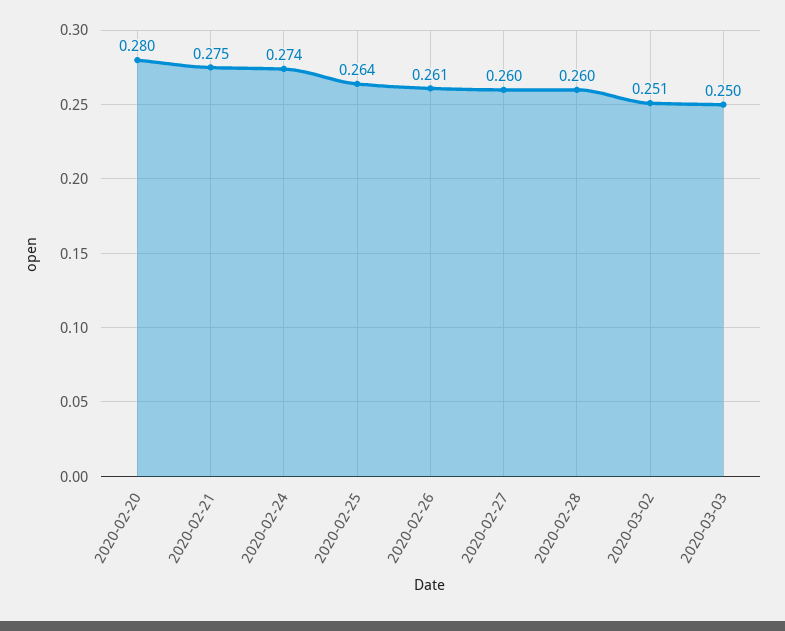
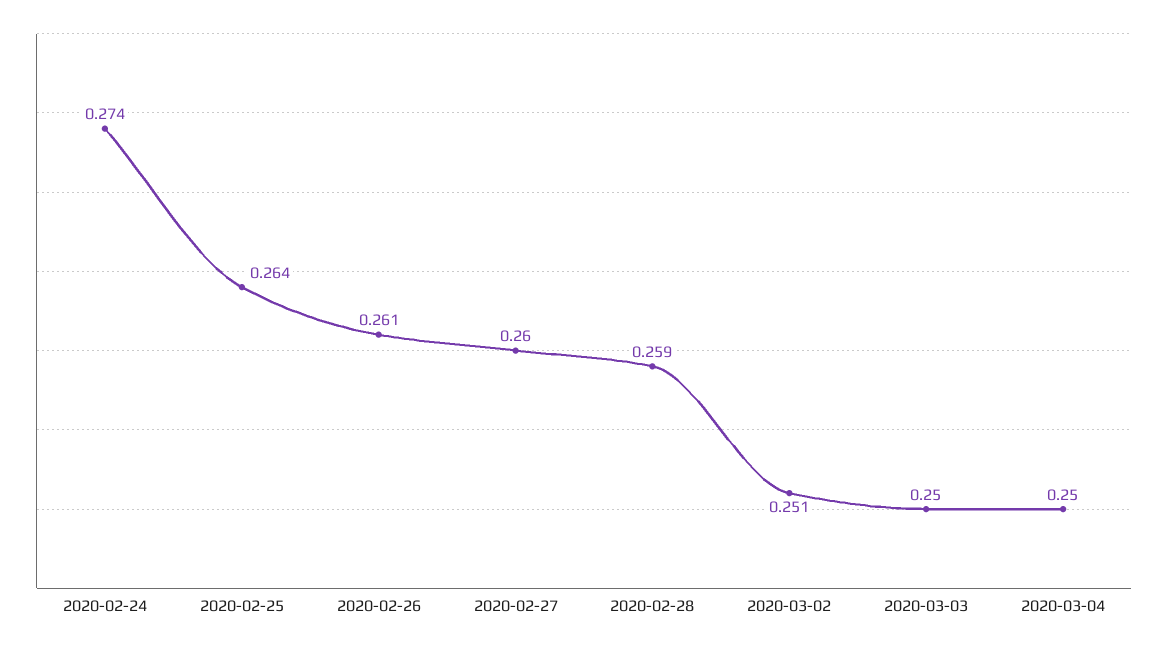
2020-02-20: 0.28 -> none
2020-02-21: 0.275 -> none
2020-02-28: 0.26 -> 0.259
2020-03-04: none -> 0.25

